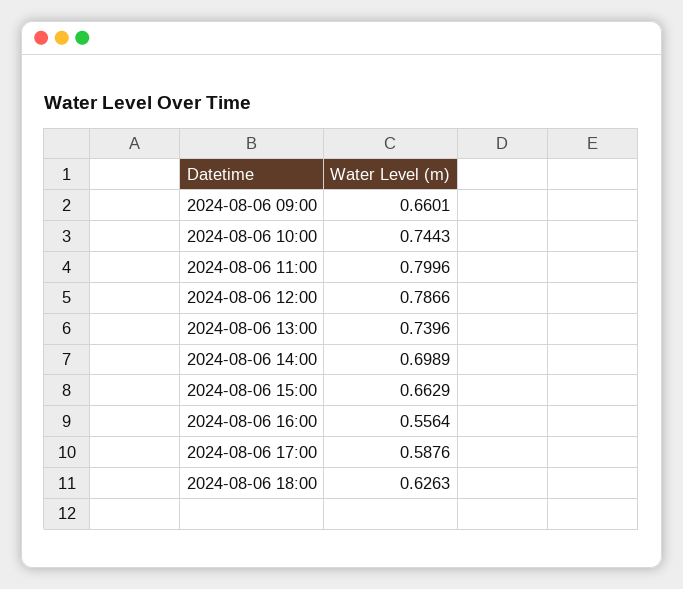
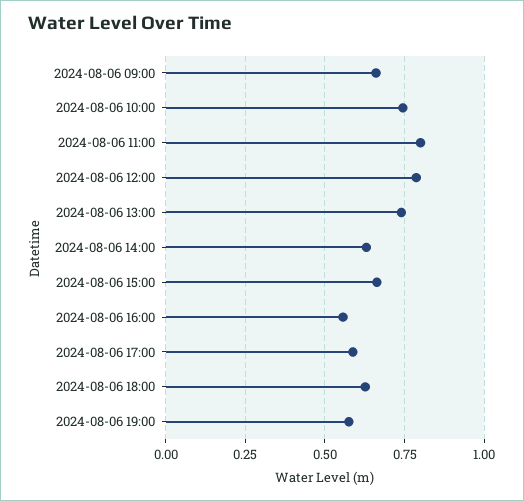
2024-08-06 14:00: 0.6989 -> 0.625
2024-08-06 19:00: none -> 0.575

